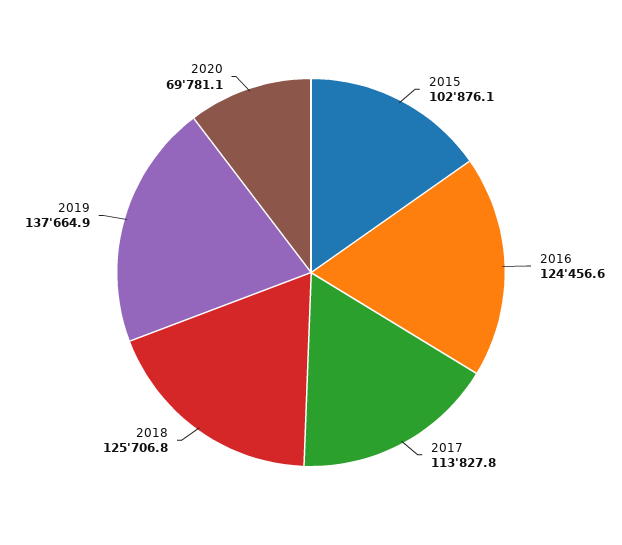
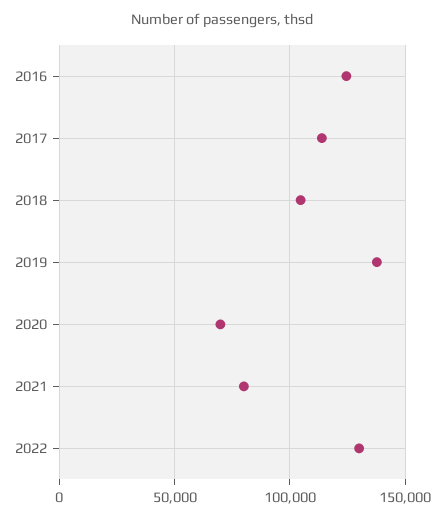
2015: 102876.1 -> none
2018: 125706.8 -> 105000
2021: none -> 80000
2022: none -> 130000

